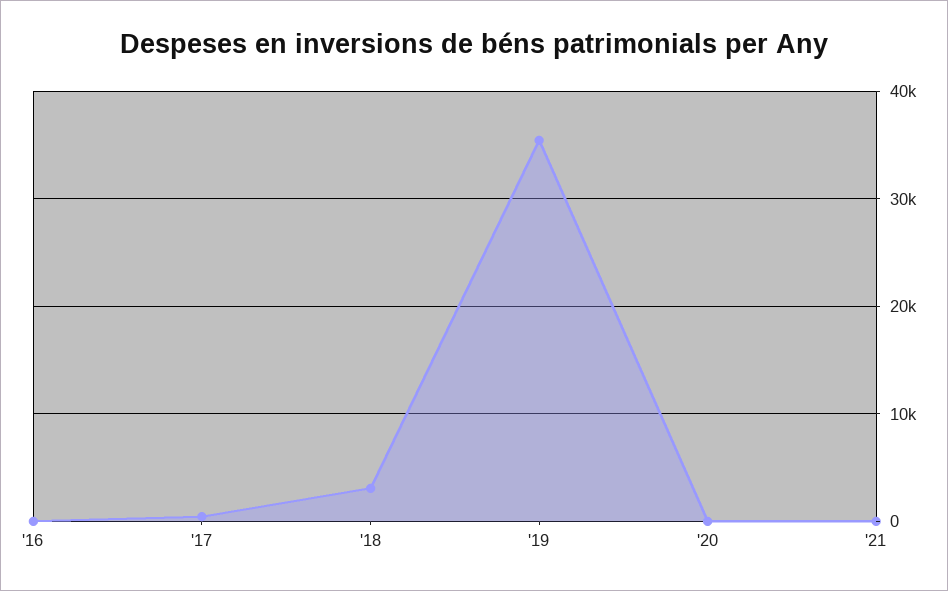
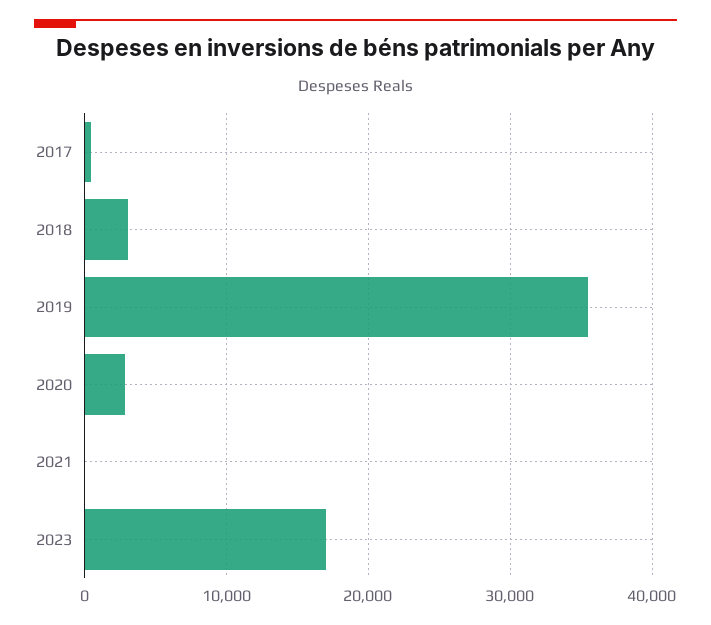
'16: 0 -> none
'20: 0 -> 3000
2023: none -> 17000

